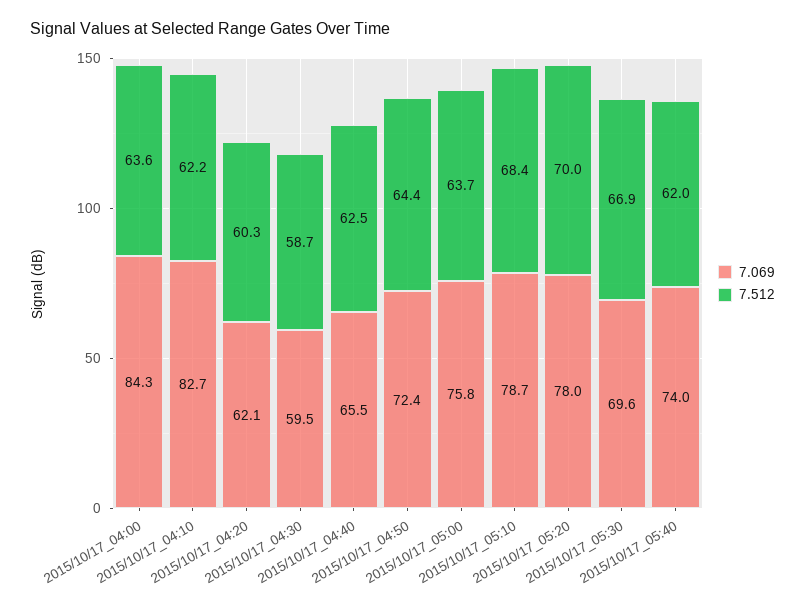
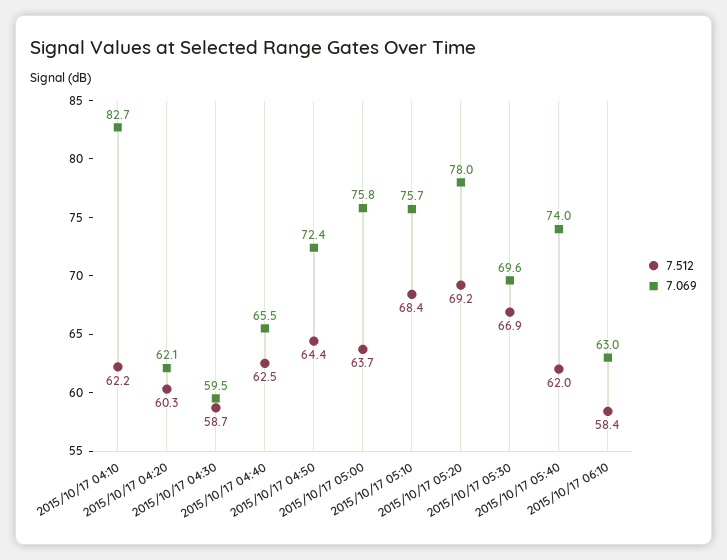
7.069, 2015/10/17_04:00: 84.3 -> none
7.512, 2015/10/17_04:00: 63.6 -> none
7.069, 2015/10/17_05:10: 78.7 -> 75.7
7.512, 2015/10/17_05:20: 70 -> 69.2
7.512, 2015/10/17 06:10: none -> 58.4
7.069, 2015/10/17 06:10: none -> 63

